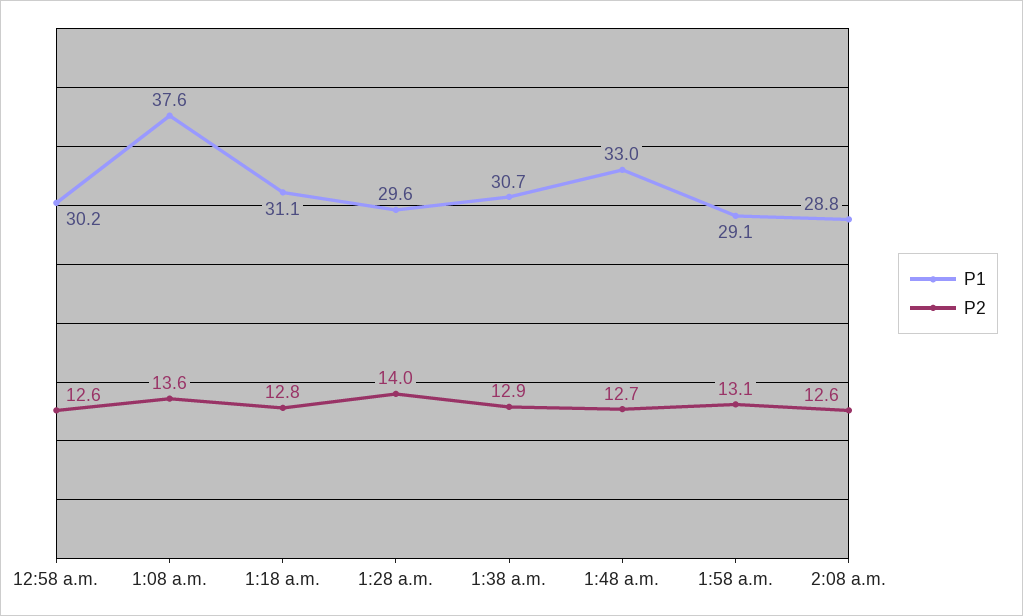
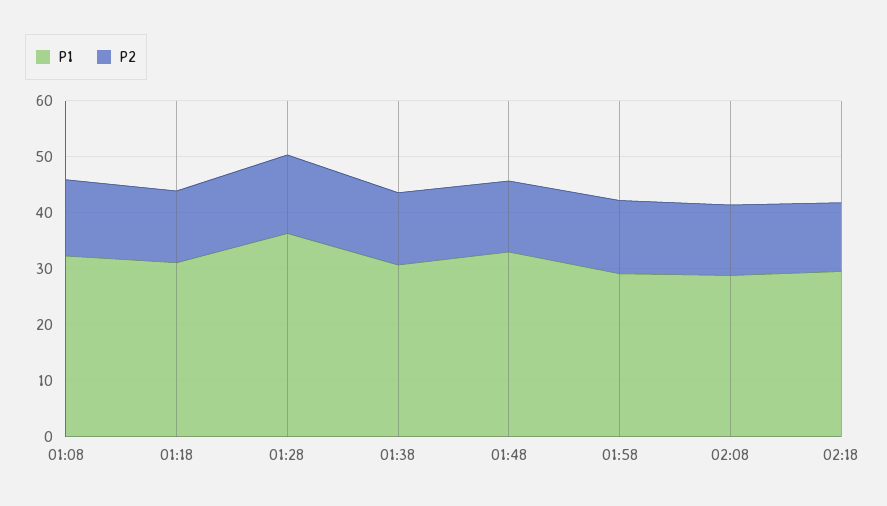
P1, 12:58 a.m.: 30.2 -> none
P2, 12:58 a.m.: 12.6 -> none
P1, 1:08 a.m.: 37.6 -> 32
P1, 1:28 a.m.: 29.6 -> 36
P1, 02:18: none -> 30
P2, 02:18: none -> 12

